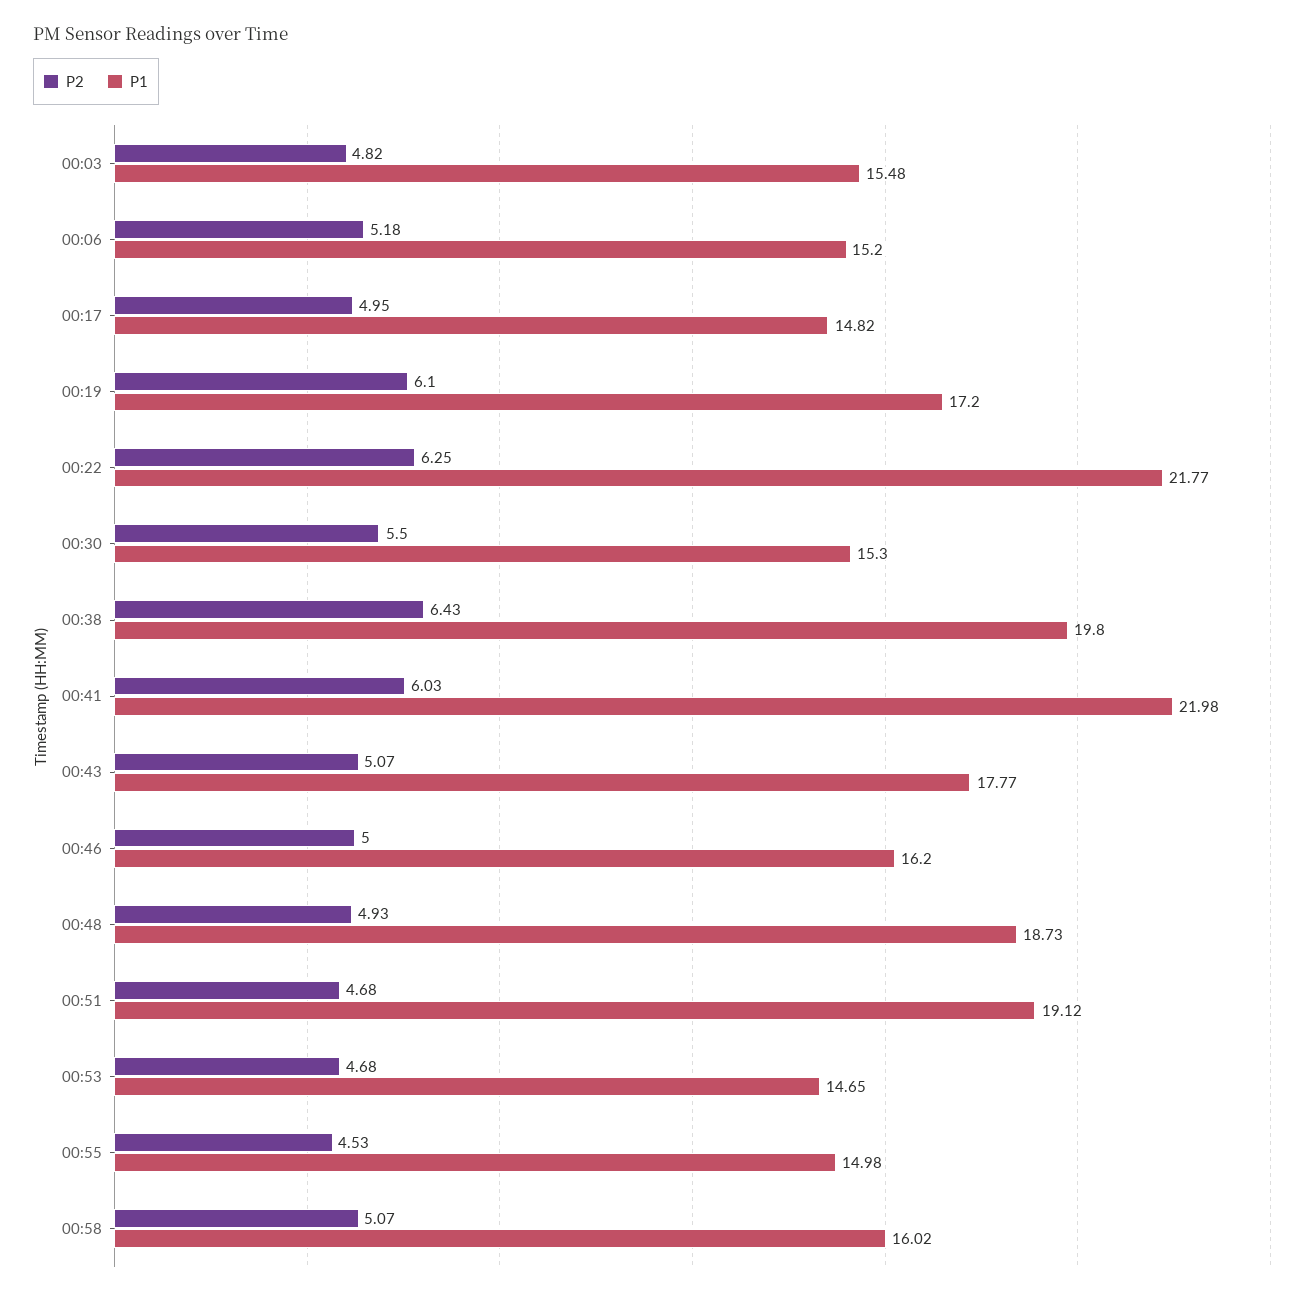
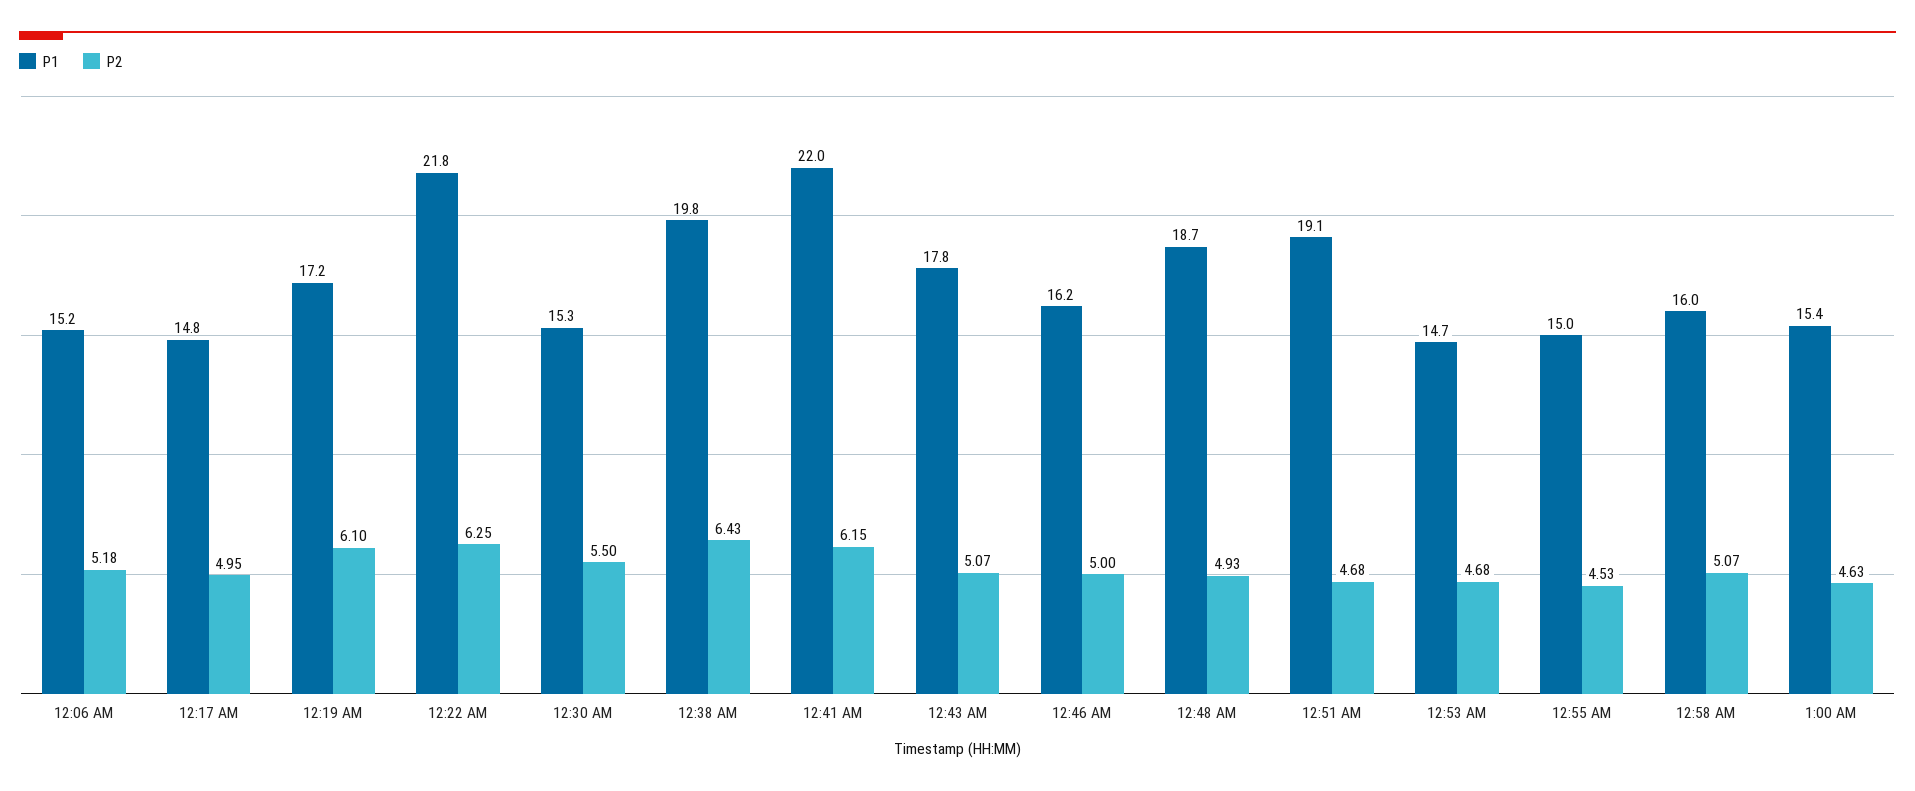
P2, 00:03: 4.82 -> none
P1, 00:03: 15.48 -> none
P2, 00:41: 6.03 -> 6.15
P1, 1:00 AM: none -> 15.4
P2, 1:00 AM: none -> 4.63

